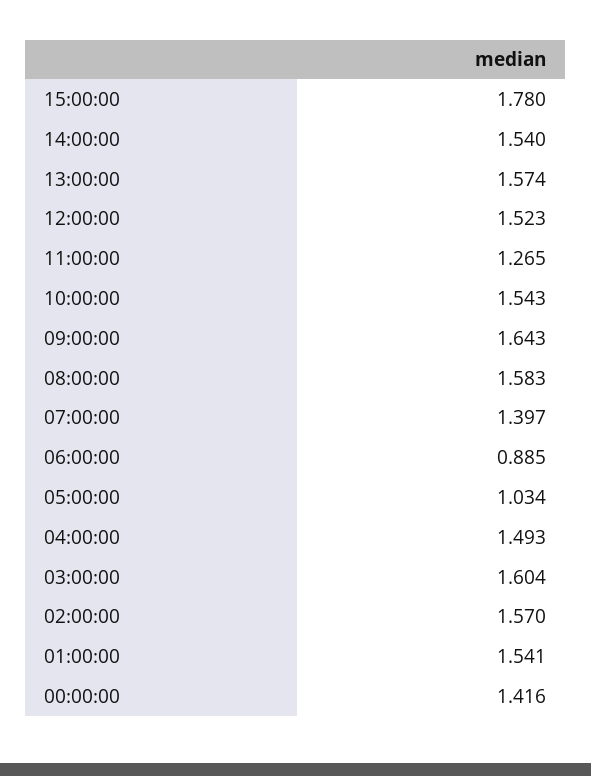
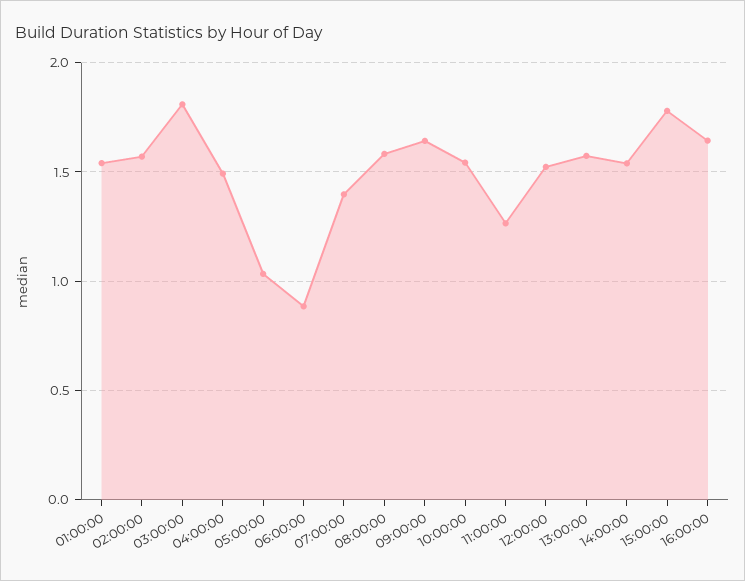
03:00:00: 1.604 -> 1.8
00:00:00: 1.416 -> none
16:00:00: none -> 1.65

